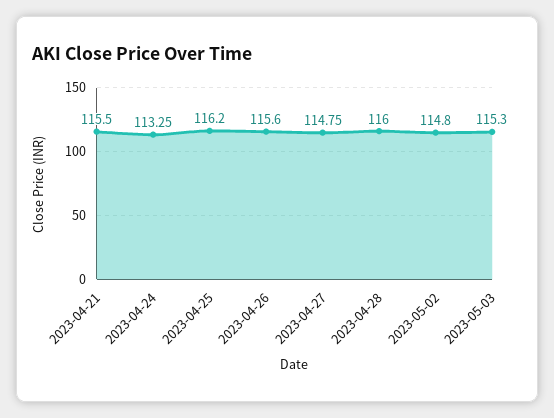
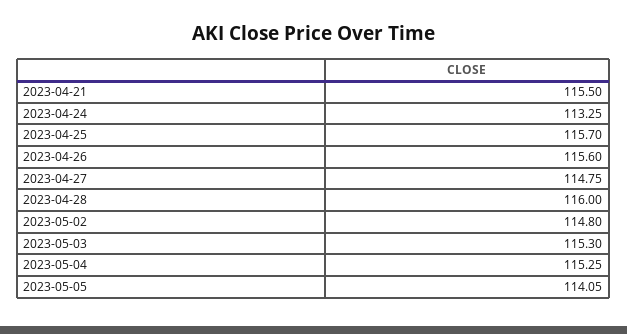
2023-04-25: 116.2 -> 115.7
2023-05-04: none -> 115.25
2023-05-05: none -> 114.05

